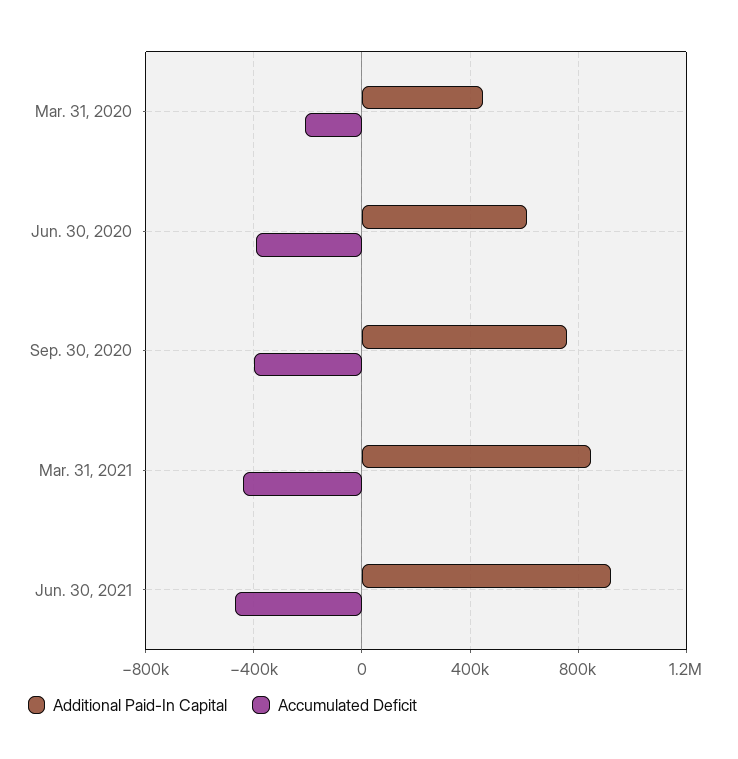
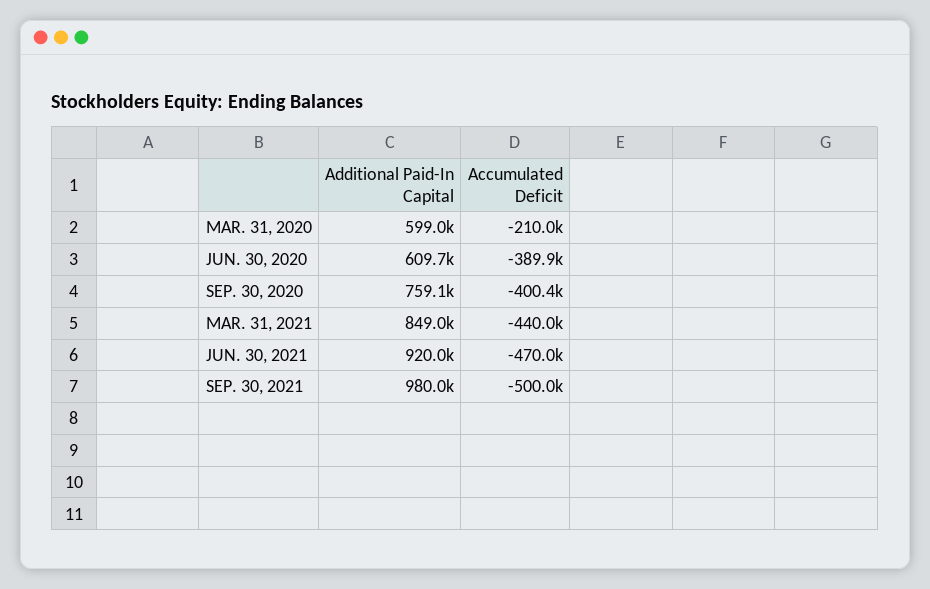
Additional Paid-In Capital, Mar. 31, 2020: 450000 -> 599000
Additional Paid-In Capital, SEP. 30, 2021: none -> 980000
Accumulated Deficit, SEP. 30, 2021: none -> -500000

